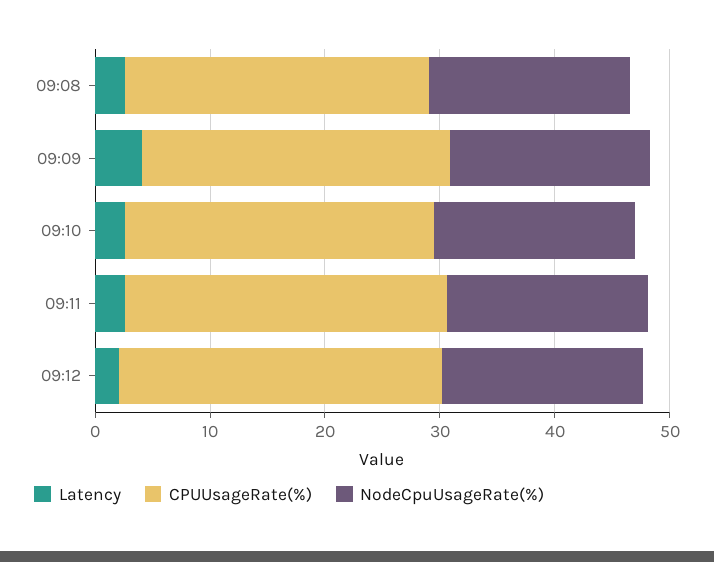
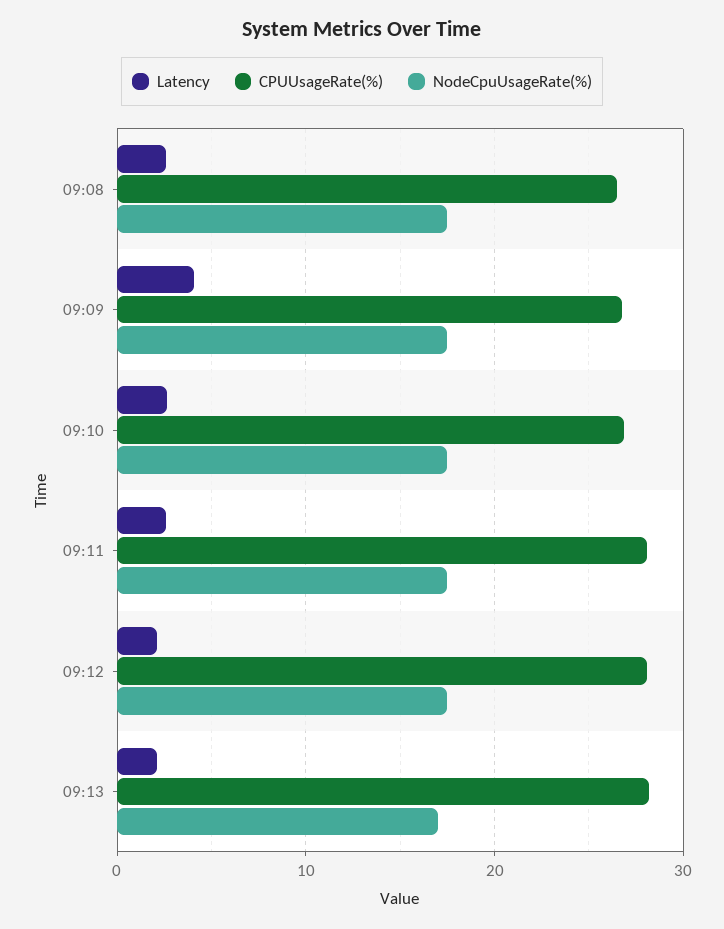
Latency, 09:13: none -> 2
CPUUsageRate(%), 09:13: none -> 28
NodeCpuUsageRate(%), 09:13: none -> 17

